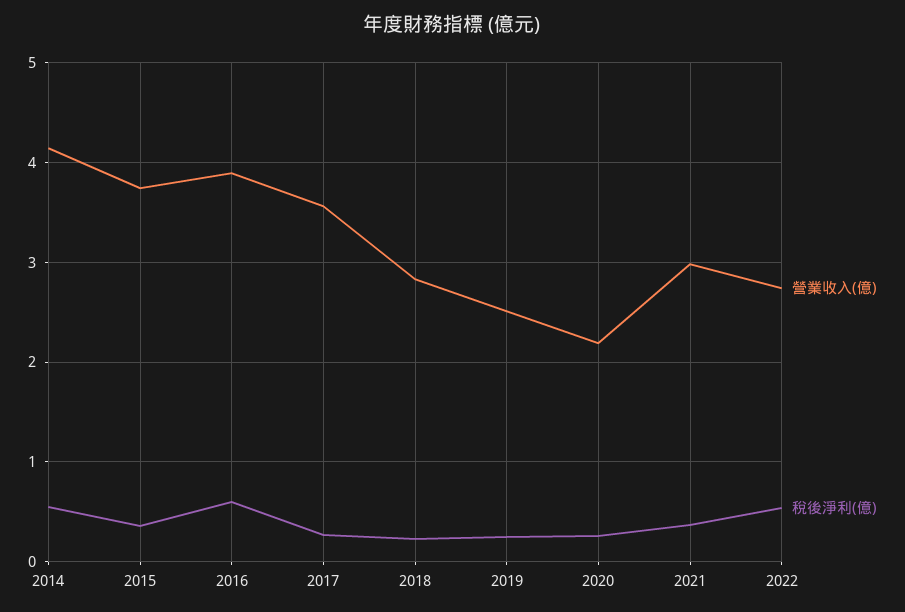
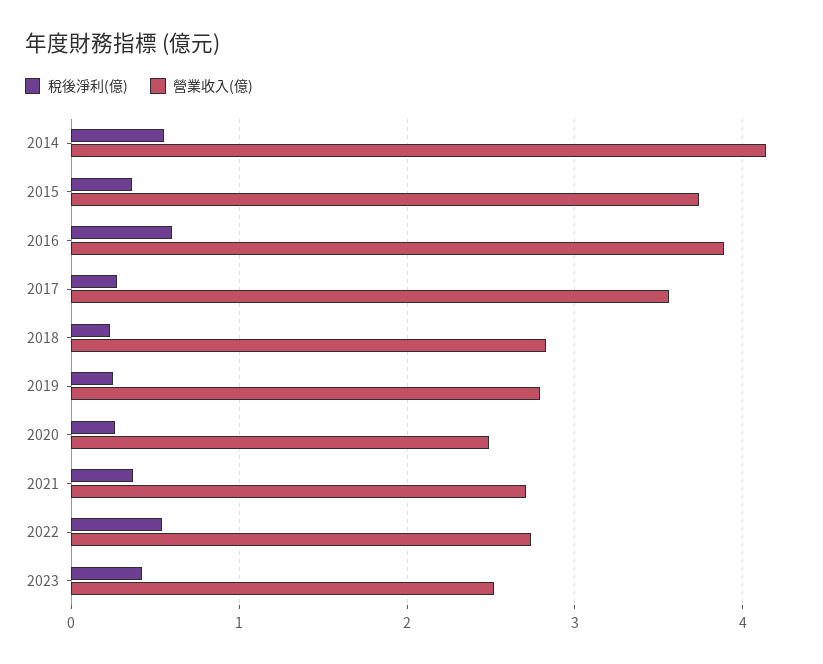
營業收入(億), 2019: 2.5 -> 2.8
營業收入(億), 2020: 2.2 -> 2.5
營業收入(億), 2021: 3 -> 2.7
稅後淨利(億), 2023: none -> 0.4
營業收入(億), 2023: none -> 2.5

